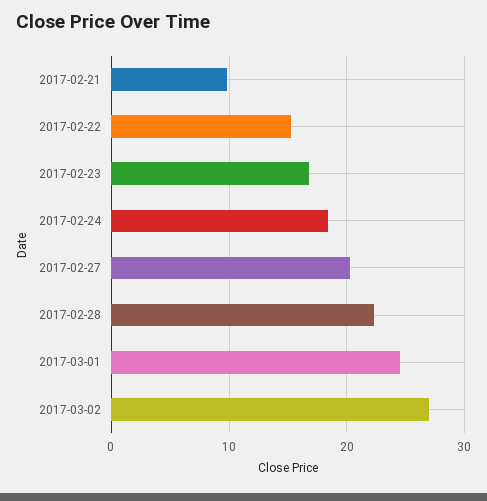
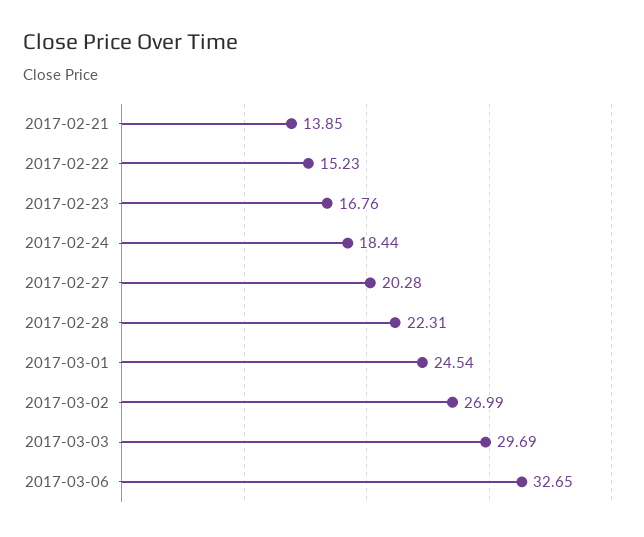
2017-02-21: 10 -> 13.85
2017-03-03: none -> 29.69
2017-03-06: none -> 32.65

